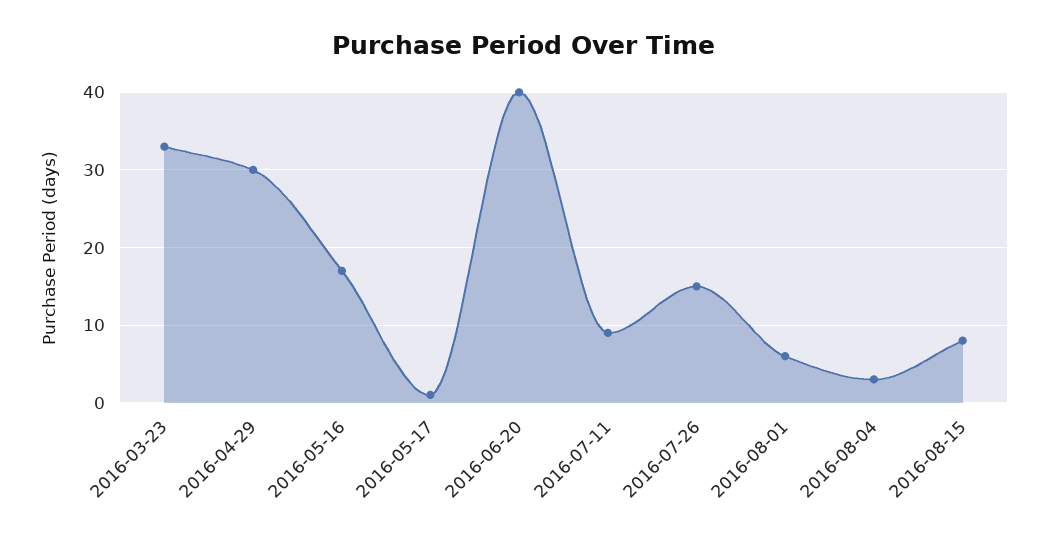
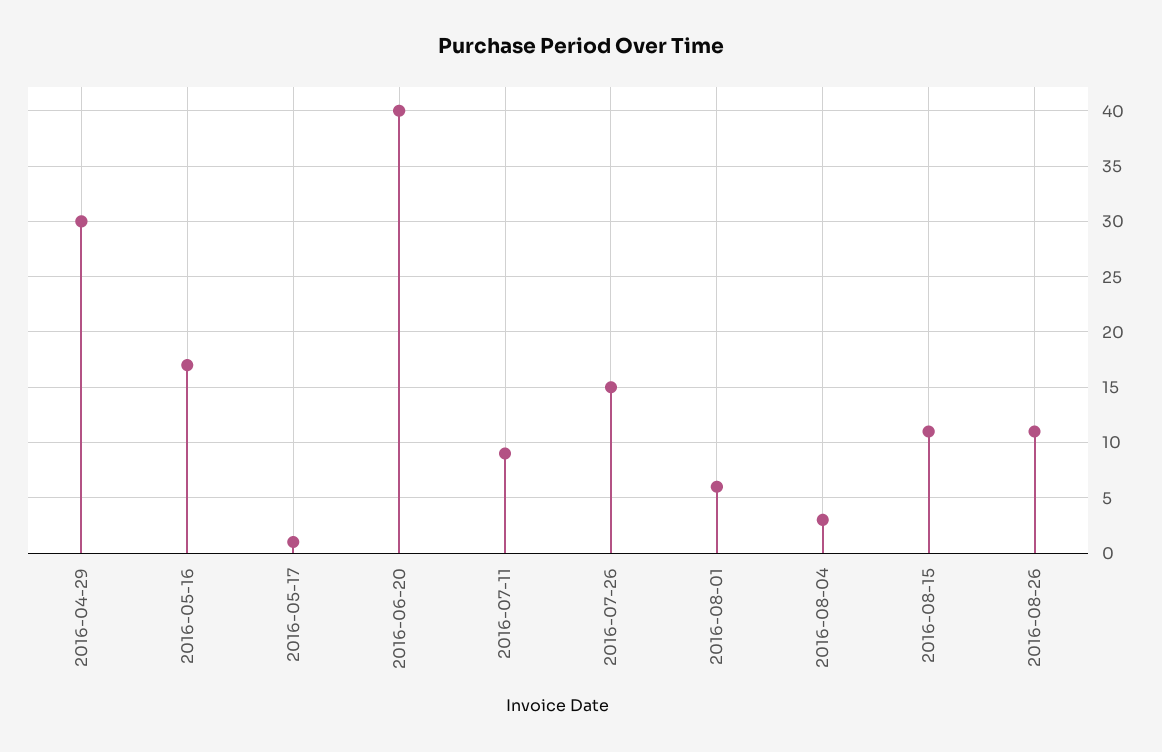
2016-03-23: 33 -> none
2016-08-15: 8 -> 11
2016-08-26: none -> 11

